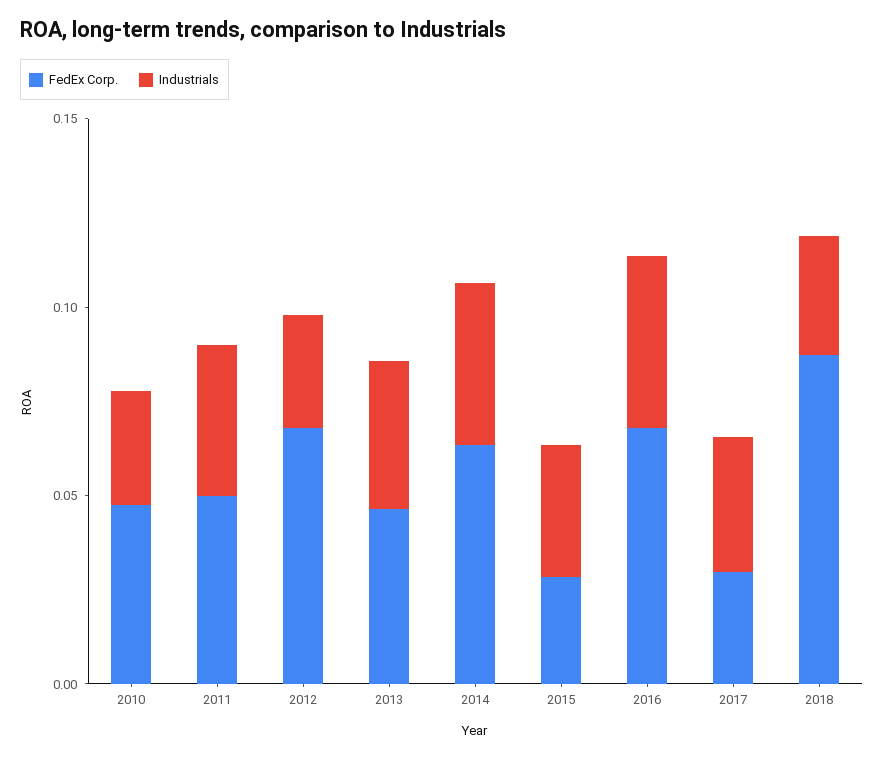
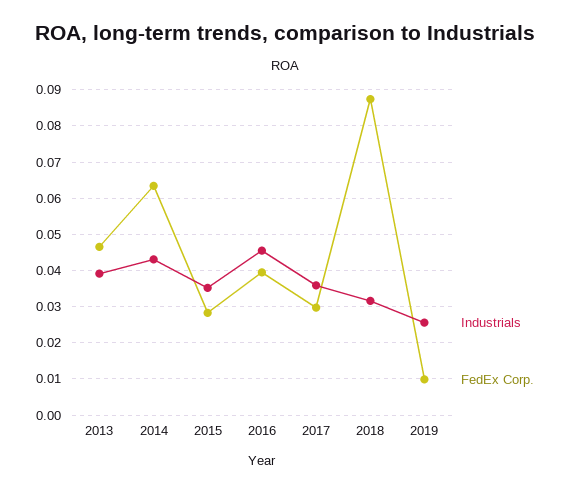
FedEx Corp., 2010: 0.05 -> none
Industrials, 2010: 0.03 -> none
FedEx Corp., 2011: 0.05 -> none
Industrials, 2011: 0.04 -> none
FedEx Corp., 2012: 0.07 -> none
Industrials, 2012: 0.03 -> none
FedEx Corp., 2016: 0.07 -> 0.04
Industrials, 2019: none -> 0.026
FedEx Corp., 2019: none -> 0.01

